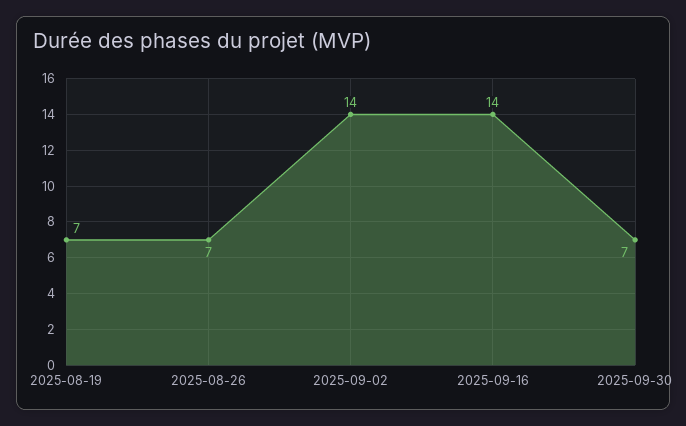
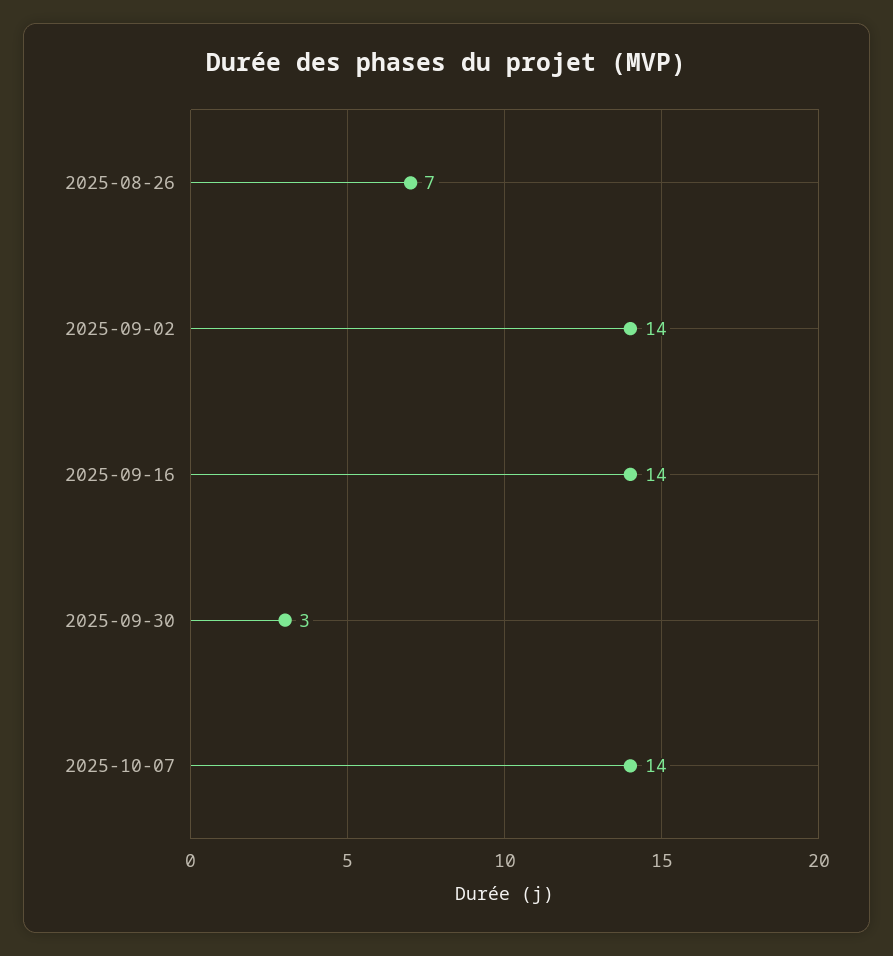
2025-08-19: 7 -> none
2025-09-30: 7 -> 3
2025-10-07: none -> 14

